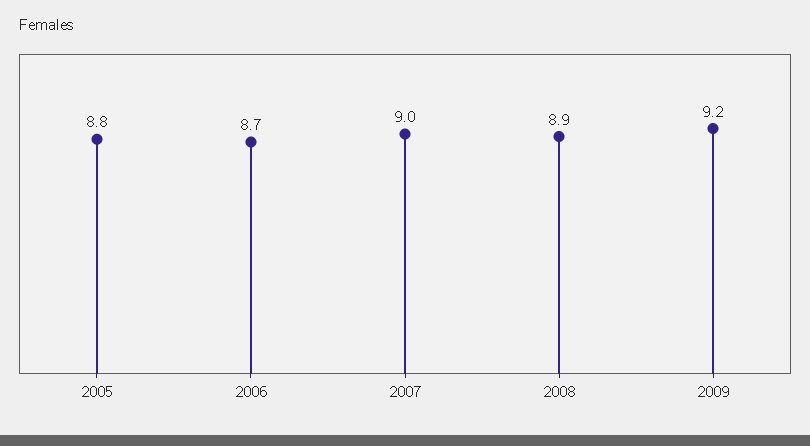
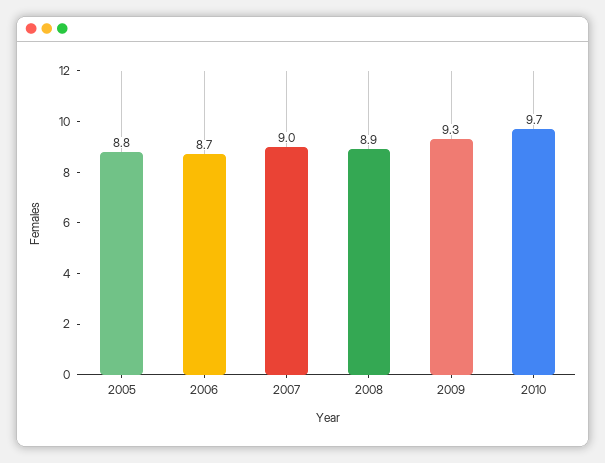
2009: 9.2 -> 9.3
2010: none -> 9.7

